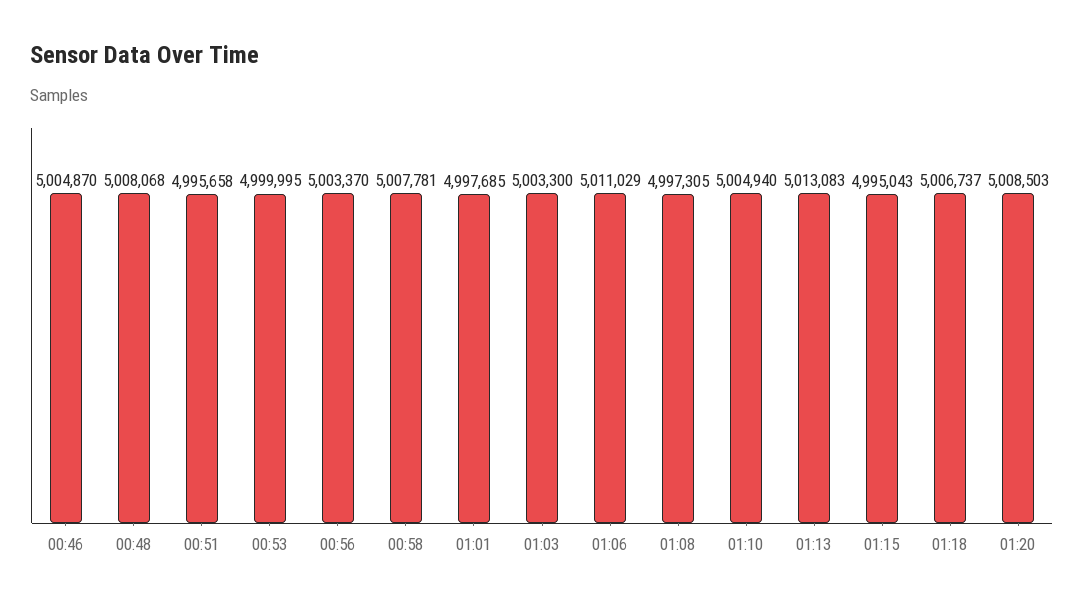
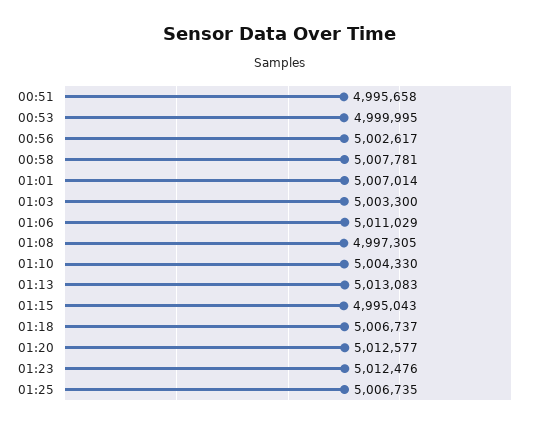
00:46: 5004870 -> none
00:48: 5008068 -> none
00:56: 5003370 -> 5002617
01:01: 4997685 -> 5007014
01:10: 5004940 -> 5004330
01:20: 5008503 -> 5012577
01:23: none -> 5012476
01:25: none -> 5006735

